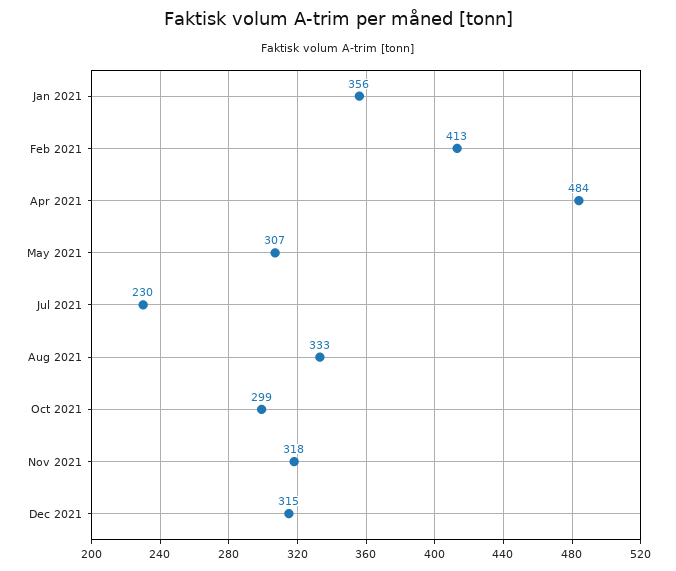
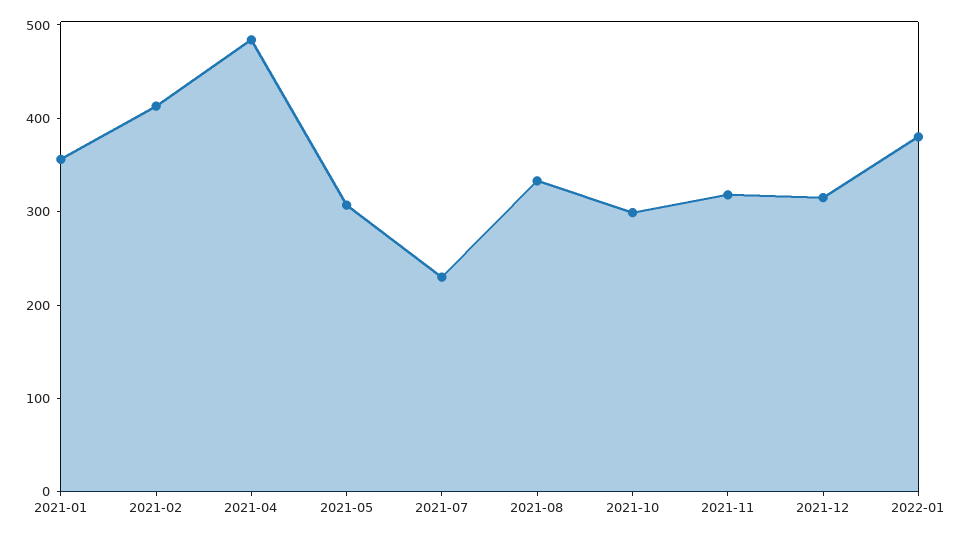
2022-01: none -> 380

